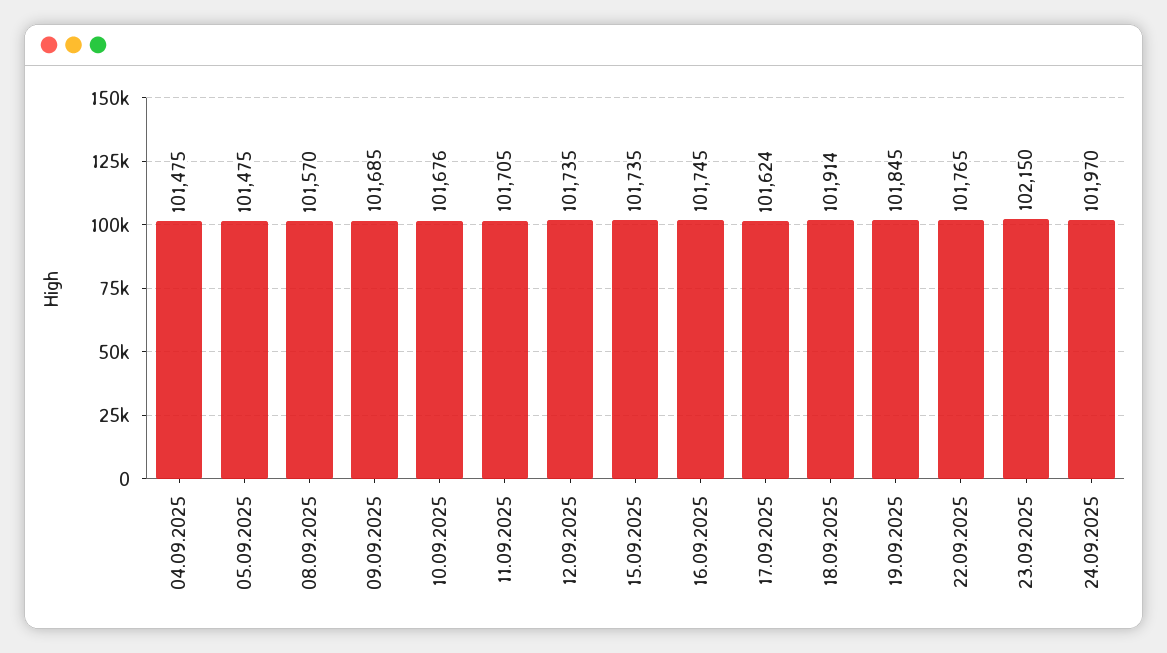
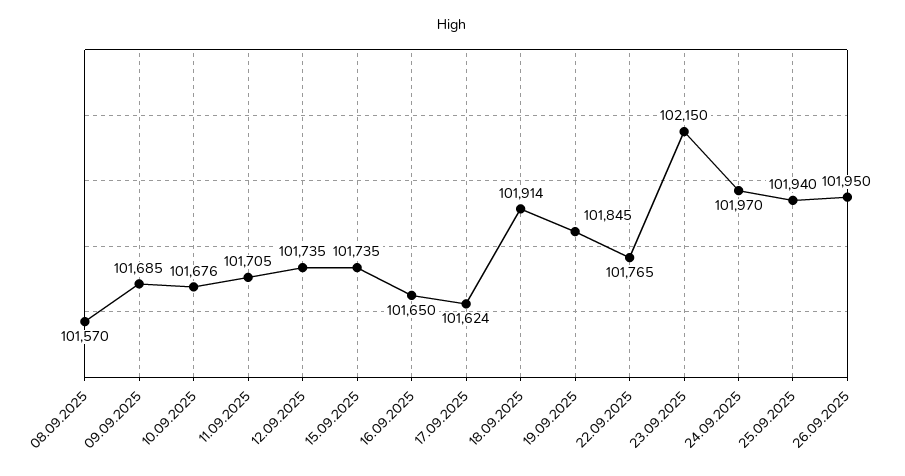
04.09.2025: 101475 -> none
05.09.2025: 101475 -> none
16.09.2025: 101745 -> 101650
25.09.2025: none -> 101940
26.09.2025: none -> 101950

